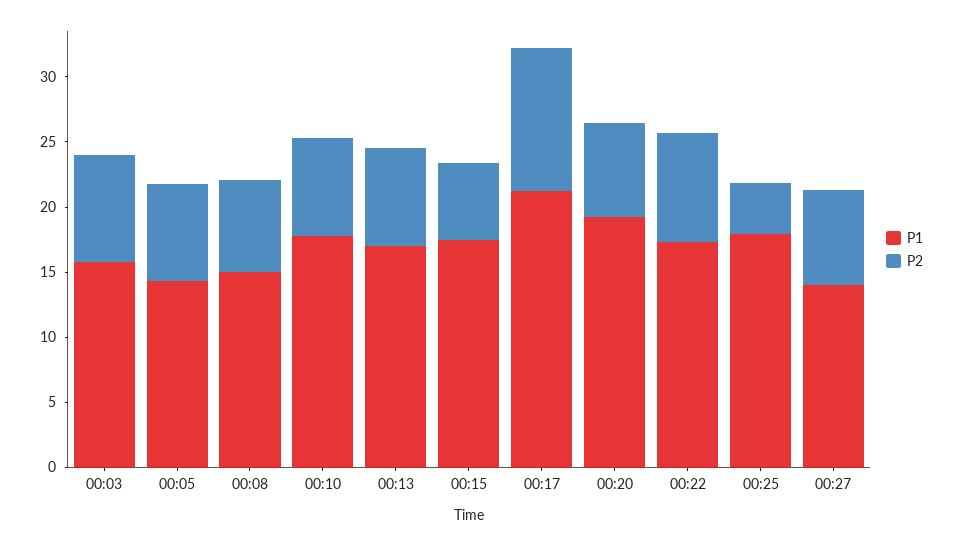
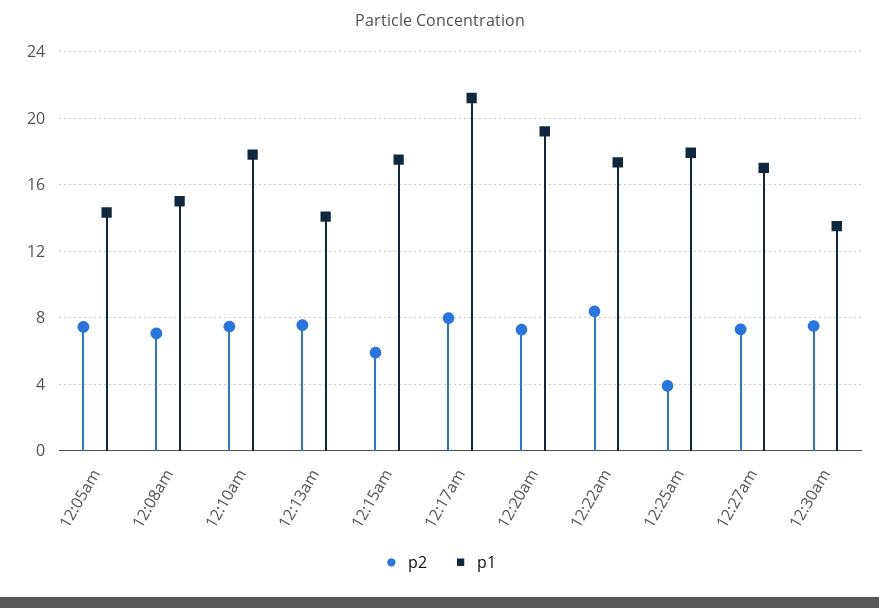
P1, 00:03: 16 -> none
P2, 00:03: 8 -> none
P1, 00:13: 17 -> 14
P2, 00:17: 11 -> 8
P1, 00:27: 14 -> 17
P2, 12:30am: none -> 7.5
P1, 12:30am: none -> 13.5

